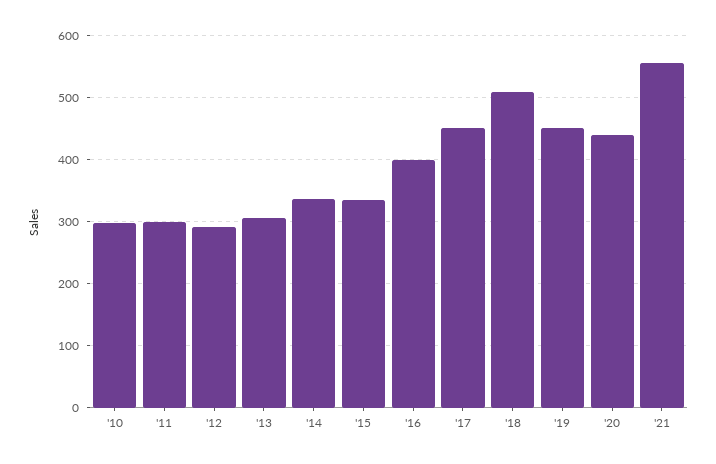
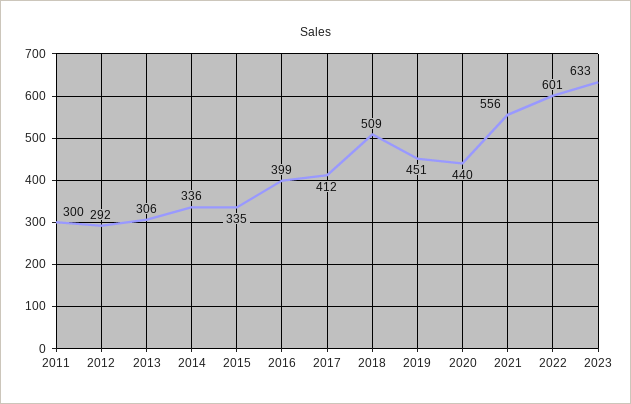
'10: 300 -> none
'17: 450 -> 412
2022: none -> 601
2023: none -> 633

